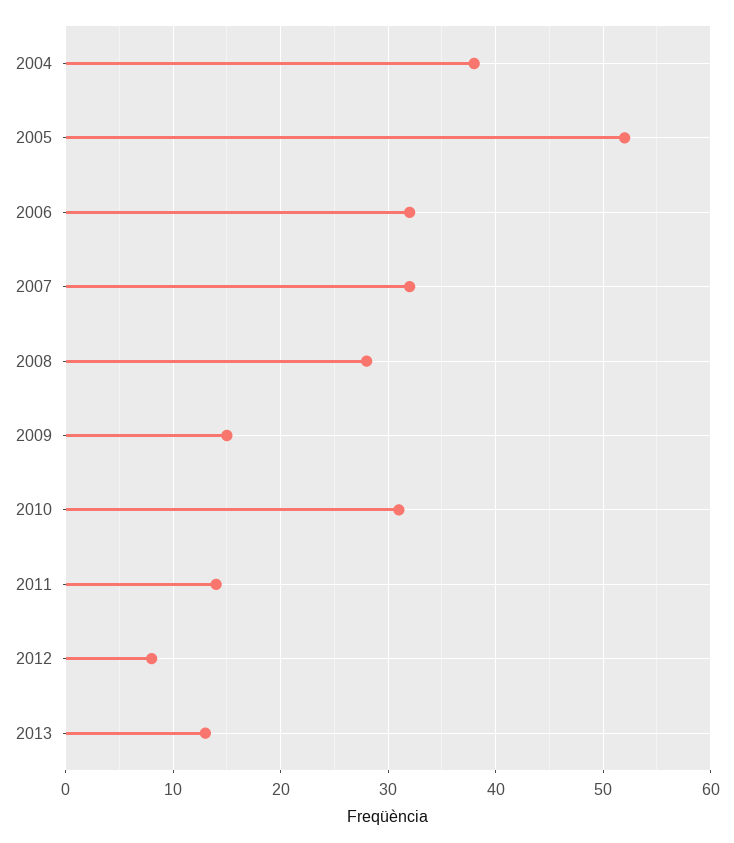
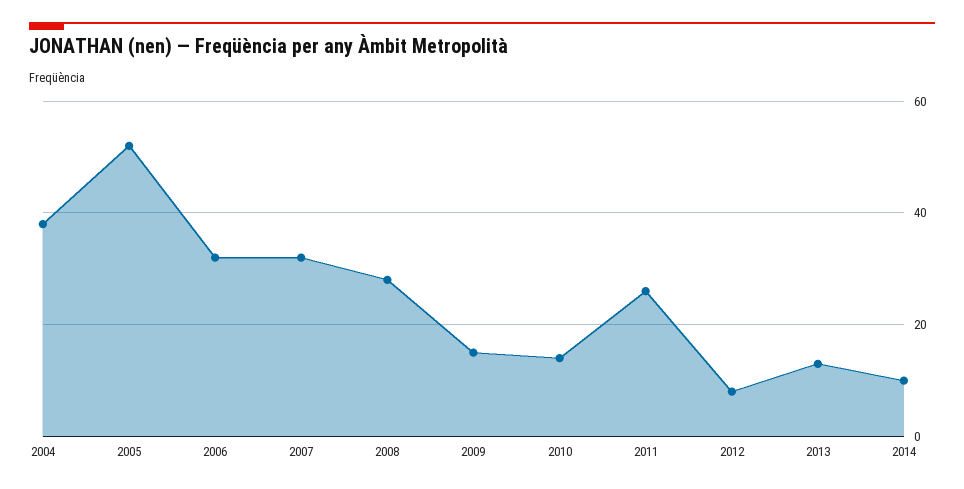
2010: 31 -> 15
2011: 14 -> 25
2014: none -> 10

